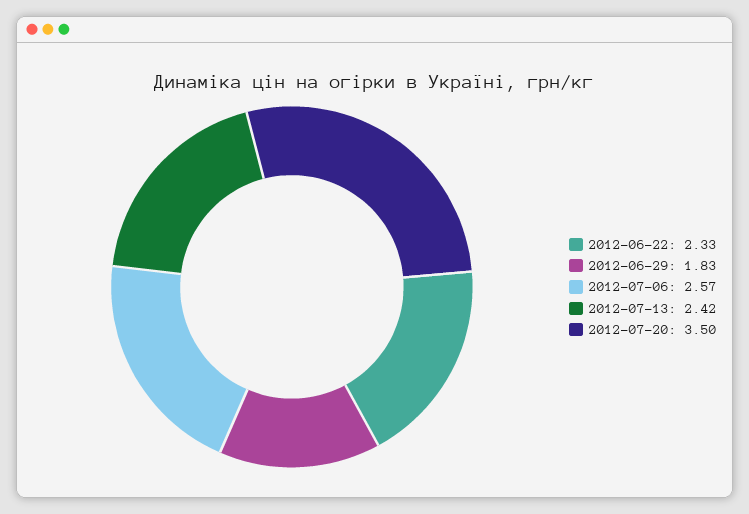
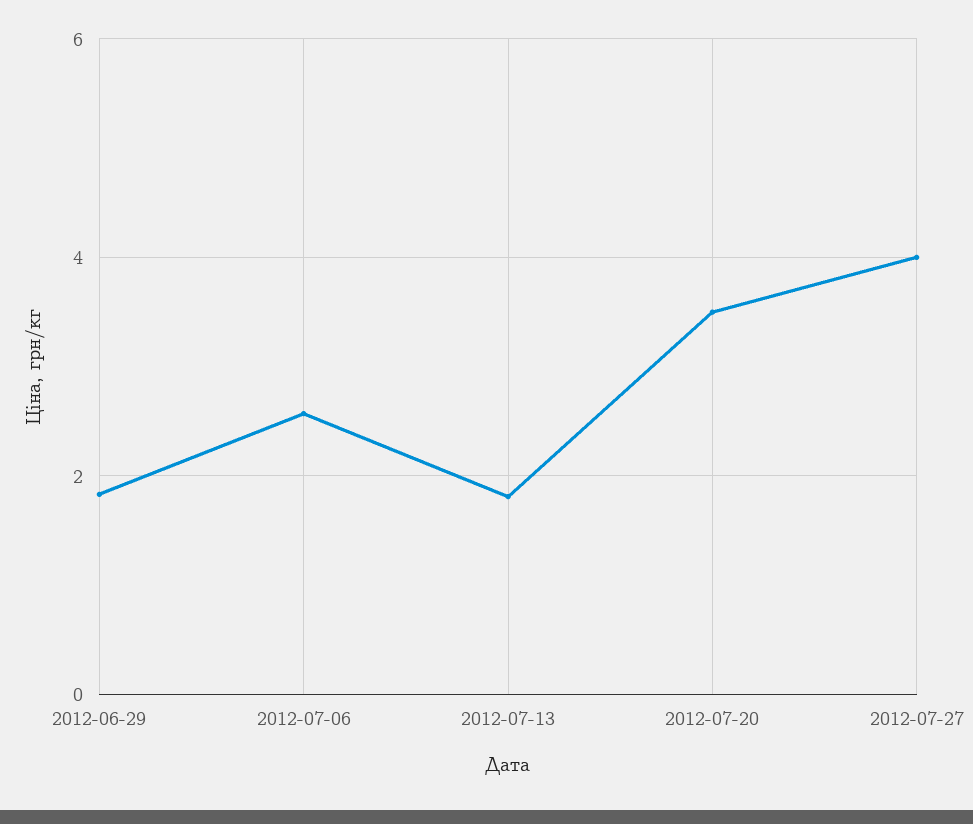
2012-06-22: 2.33 -> none
2012-07-13: 2.42 -> 1.8
2012-07-27: none -> 4

